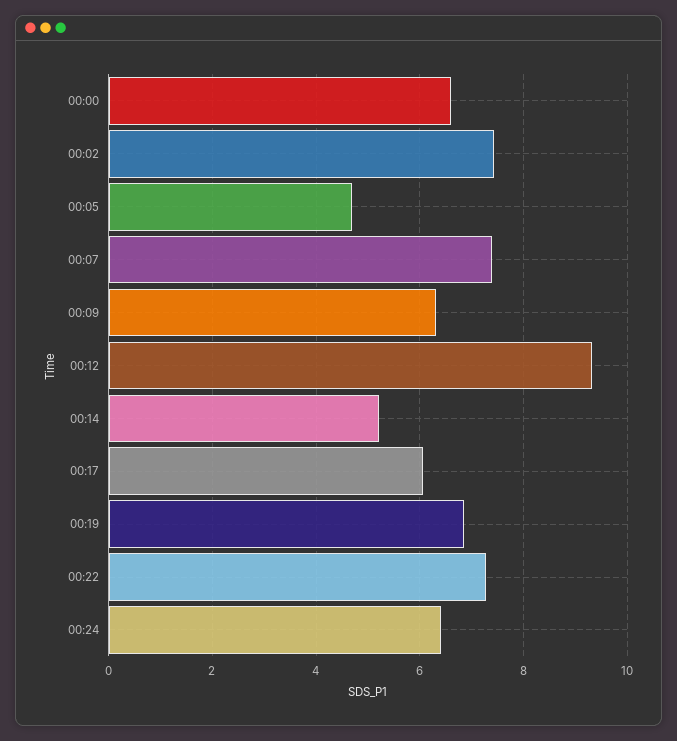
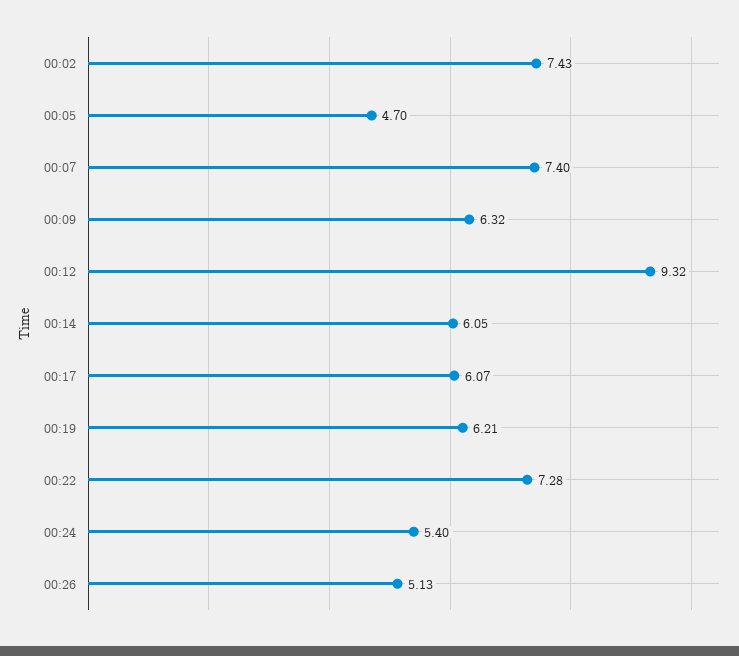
00:00: 6.6 -> none
00:14: 5.2 -> 6.05
00:19: 6.8 -> 6.21
00:24: 6.4 -> 5.4
00:26: none -> 5.13

